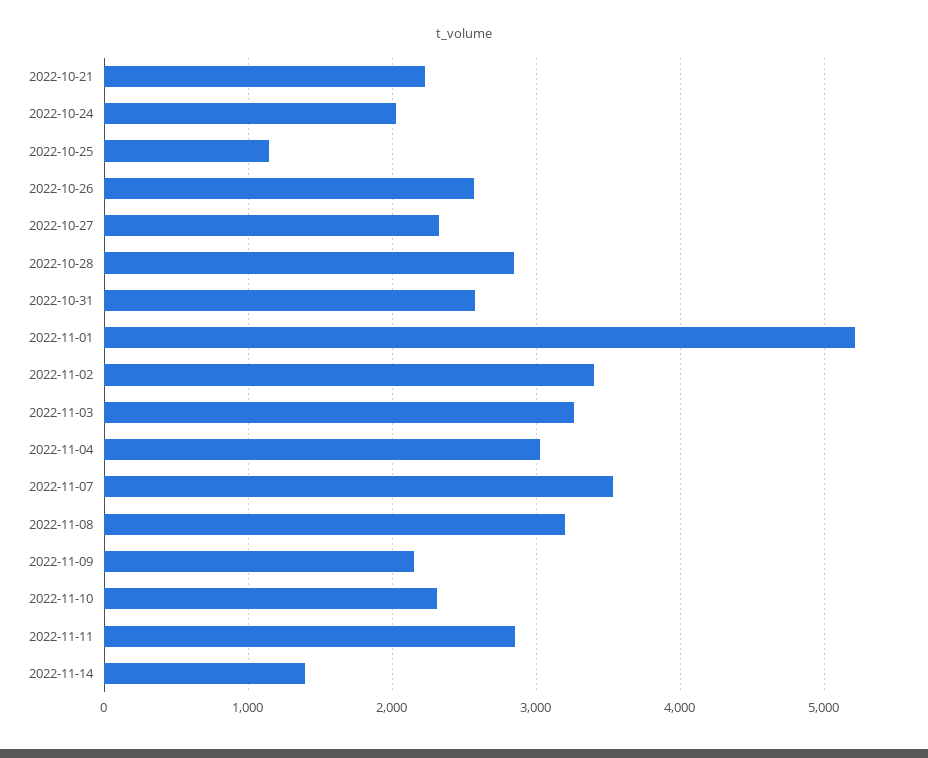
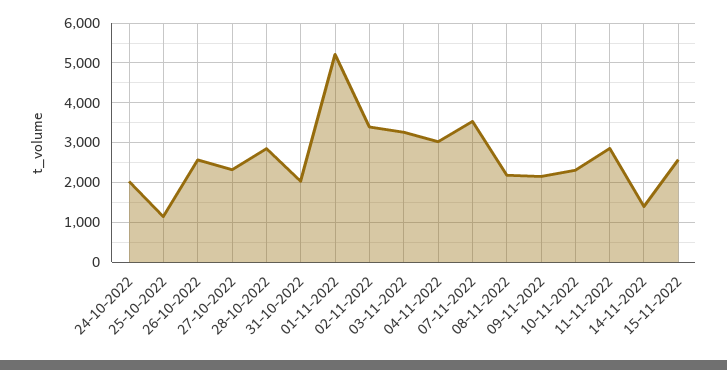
2022-10-21: 2200 -> none
2022-10-31: 2600 -> 2000
2022-11-08: 3200 -> 2200
15-11-2022: none -> 2600

